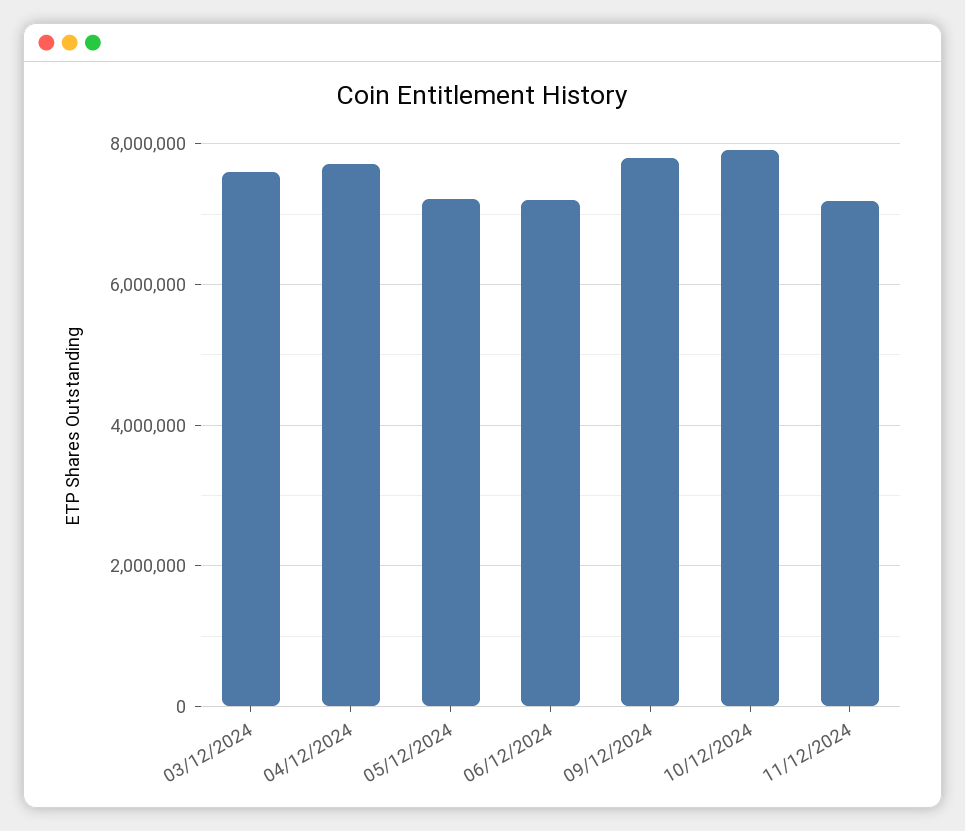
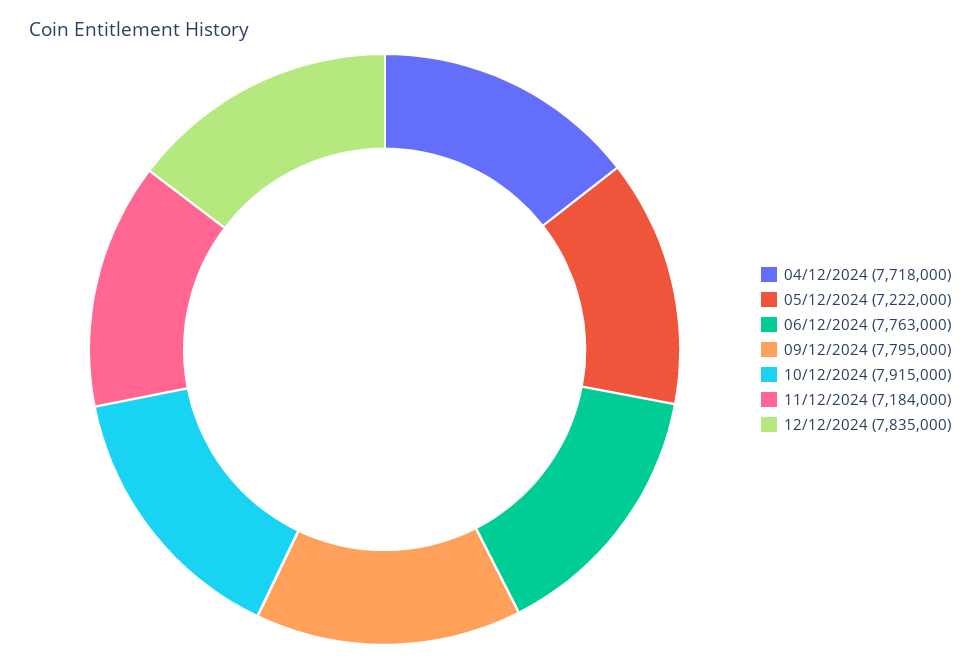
03/12/2024: 7600000 -> none
06/12/2024: 7200000 -> 7763000
12/12/2024: none -> 7835000

